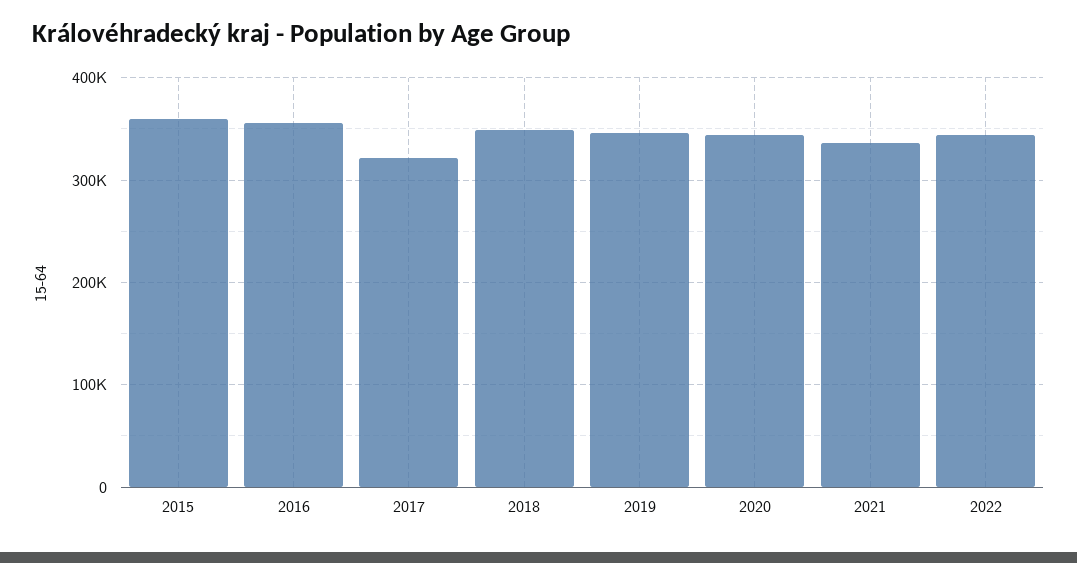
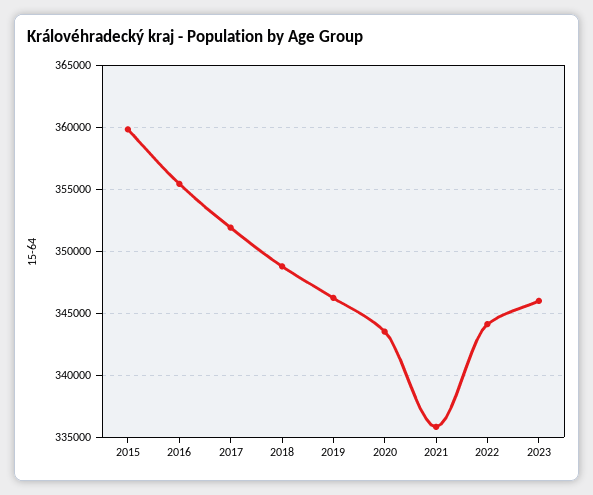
2017: 320000 -> 352000
2023: none -> 346000

